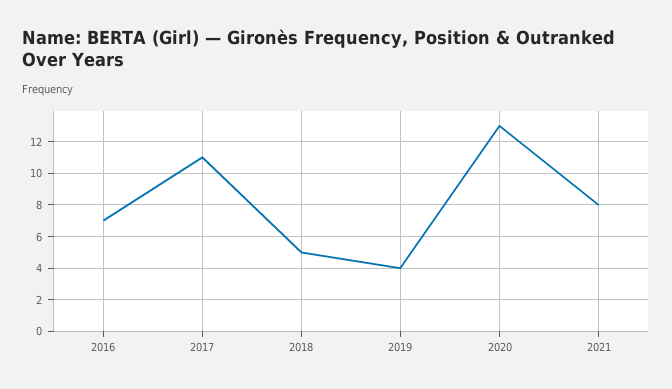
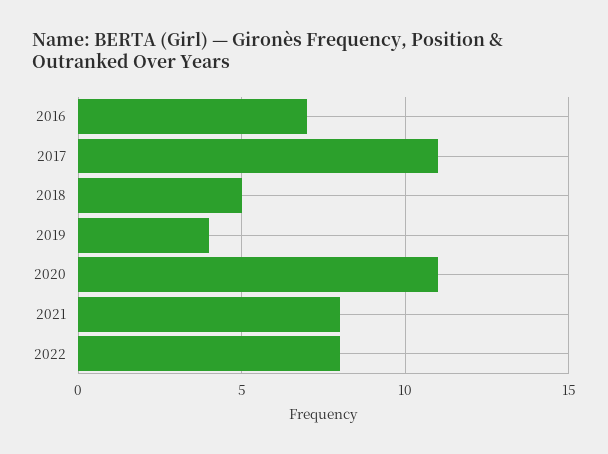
2020: 13 -> 11
2022: none -> 8

